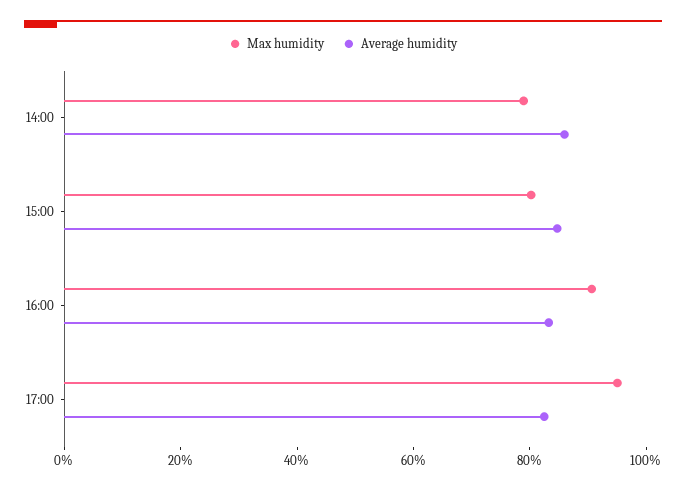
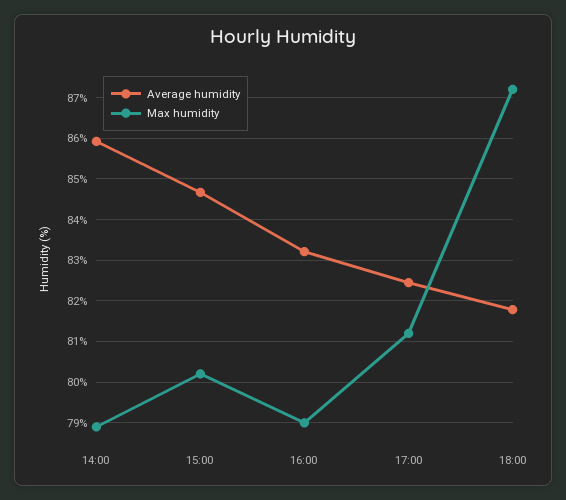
Max humidity, 16:00: 90 -> 79
Max humidity, 17:00: 95 -> 81.2
Average humidity, 18:00: none -> 81.8
Max humidity, 18:00: none -> 87.2

